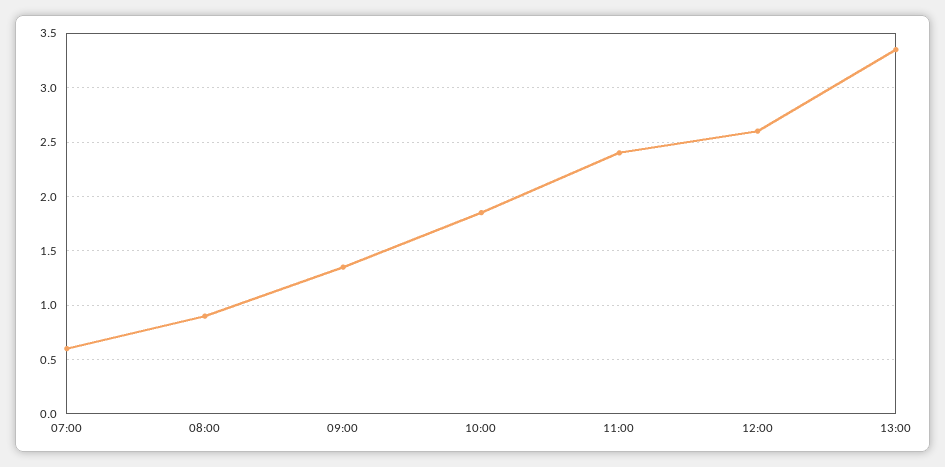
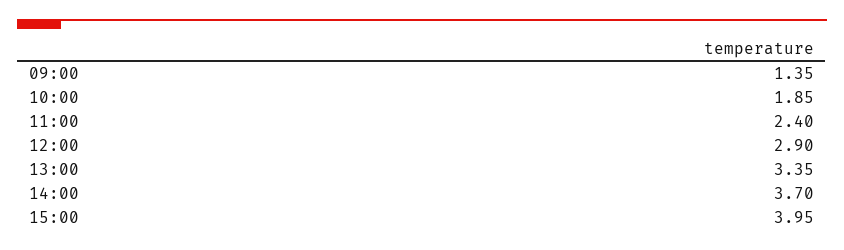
07:00: 0.6 -> none
08:00: 0.9 -> none
12:00: 2.6 -> 2.9
14:00: none -> 3.7
15:00: none -> 3.95

